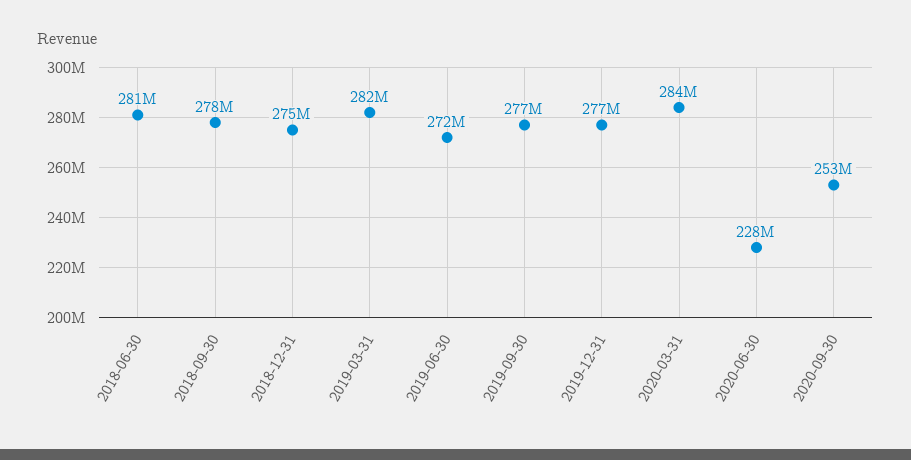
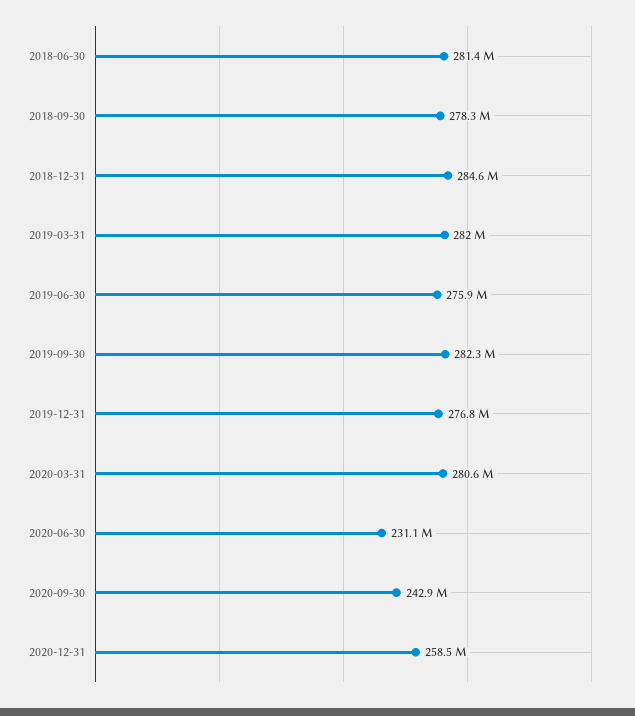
2018-12-31: 275000000 -> 284600000
2019-06-30: 272000000 -> 275900000
2019-09-30: 277000000 -> 282300000
2020-03-31: 284000000 -> 280600000
2020-06-30: 228000000 -> 231100000
2020-09-30: 253000000 -> 242900000
2020-12-31: none -> 258500000

